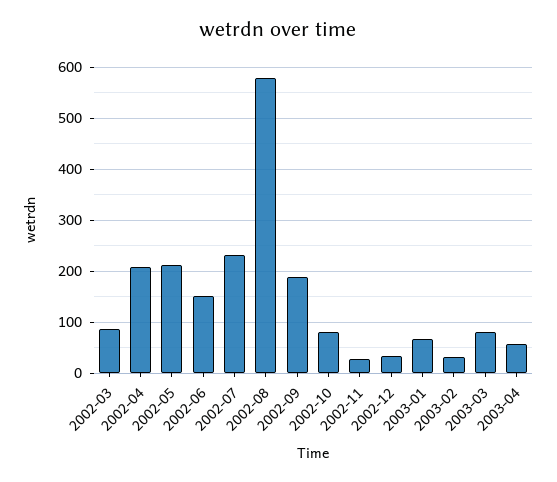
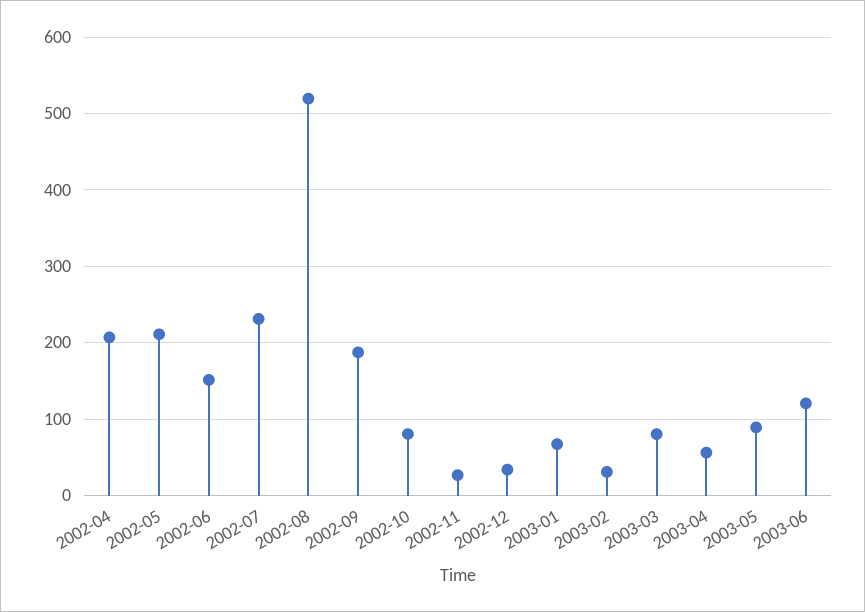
2002-03: 80 -> none
2002-08: 580 -> 520
2003-05: none -> 90
2003-06: none -> 120

